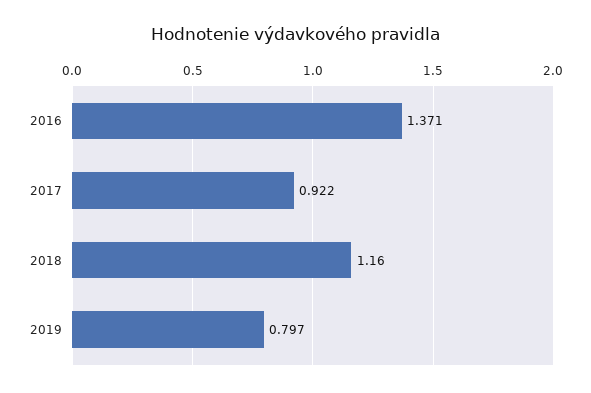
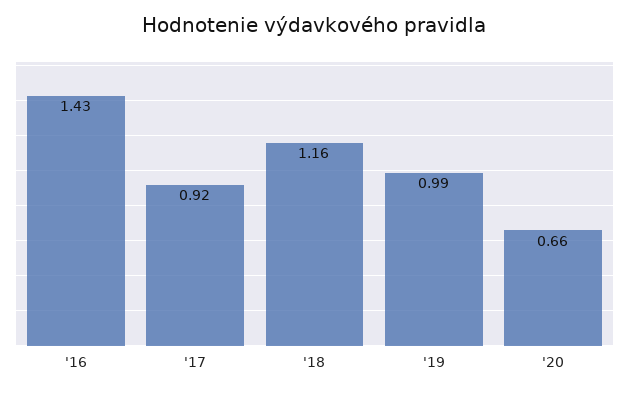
2016: 1.371 -> 1.43
2019: 0.797 -> 0.99
'20: none -> 0.66

